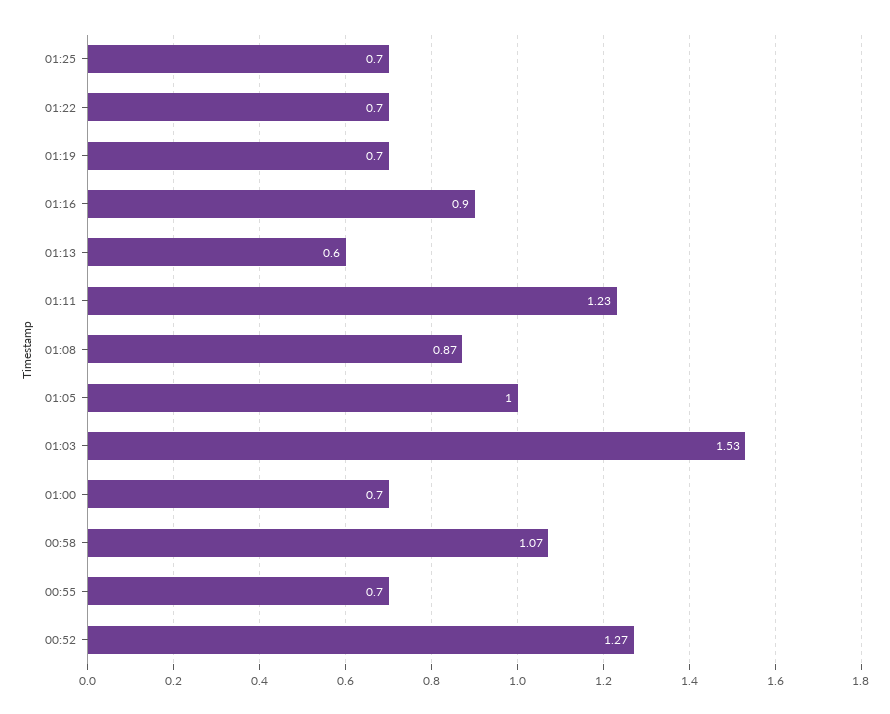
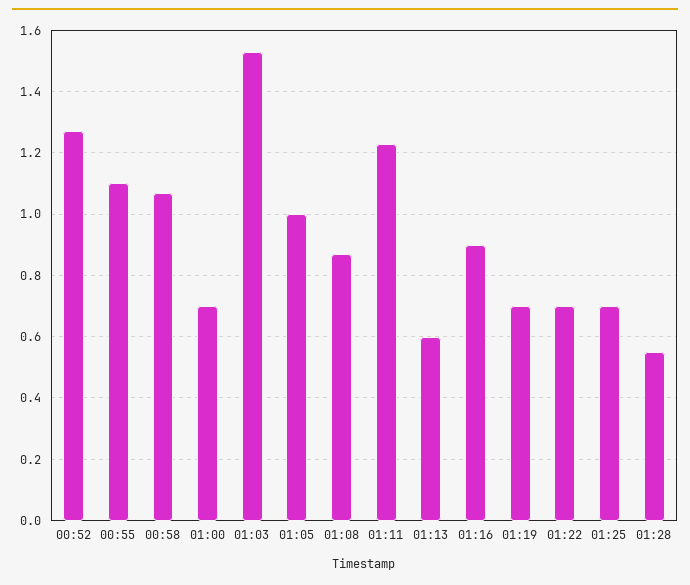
00:55: 0.7 -> 1.1
01:28: none -> 0.55

